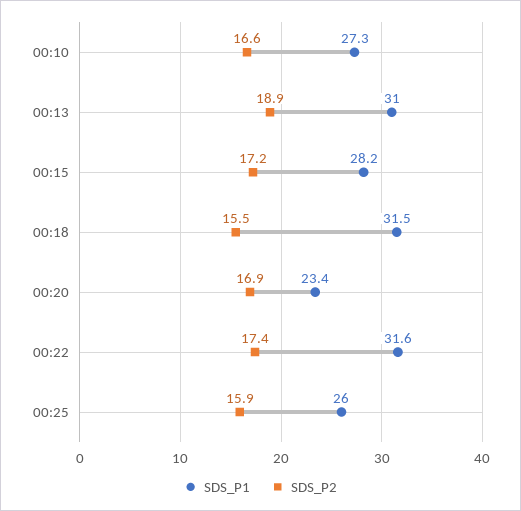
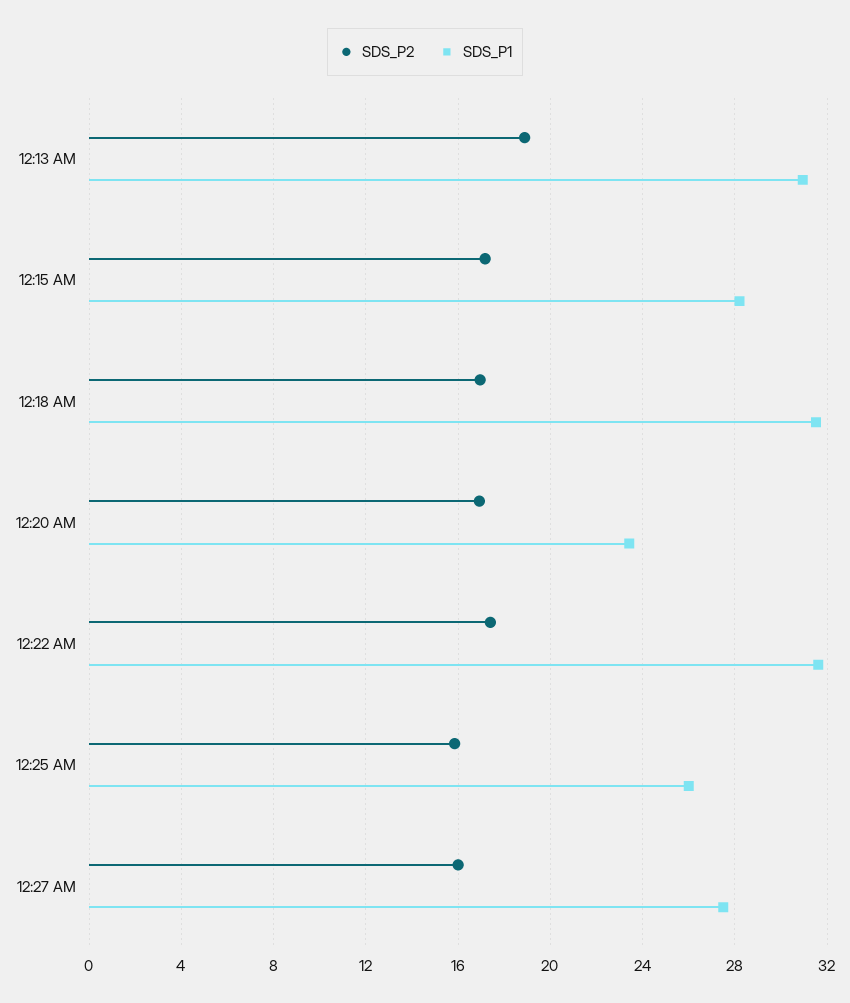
SDS_P1, 00:10: 27.3 -> none
SDS_P2, 00:10: 16.6 -> none
SDS_P2, 00:18: 15.5 -> 17
SDS_P2, 12:27 AM: none -> 16
SDS_P1, 12:27 AM: none -> 27.5

